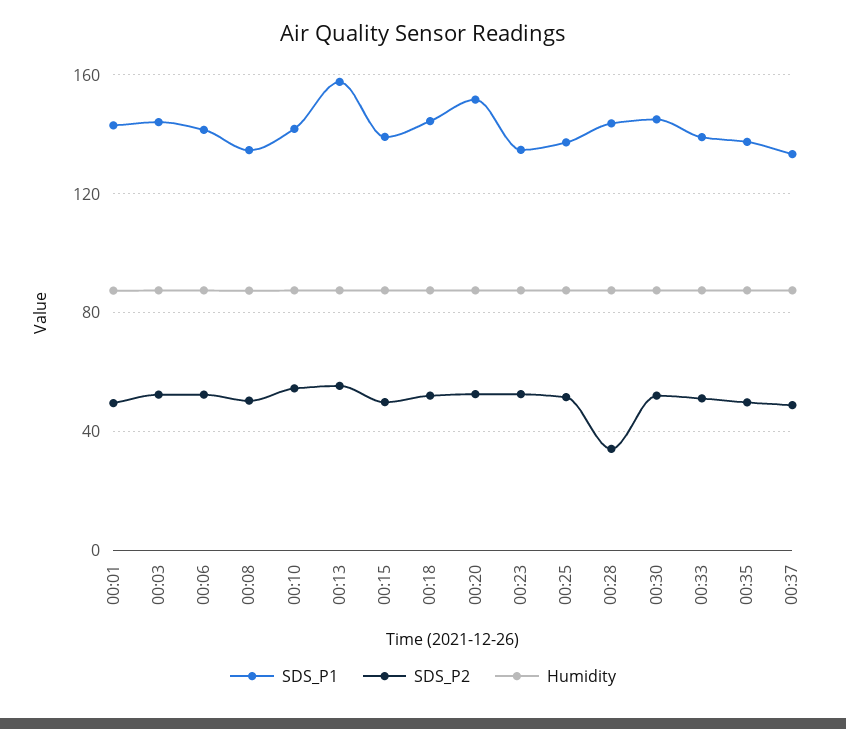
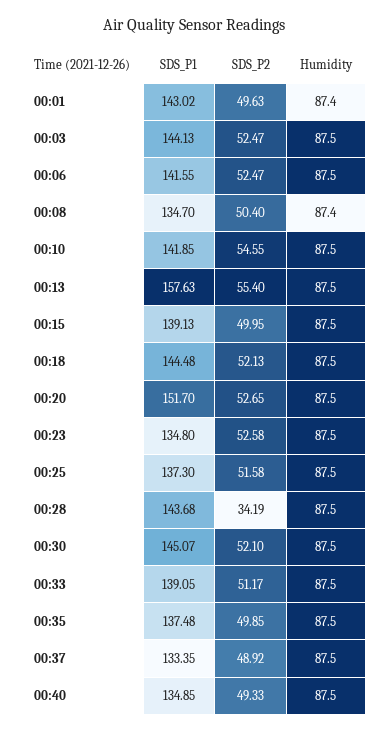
SDS_P1, 00:40: none -> 134.85
SDS_P2, 00:40: none -> 49.33
Humidity, 00:40: none -> 87.5

